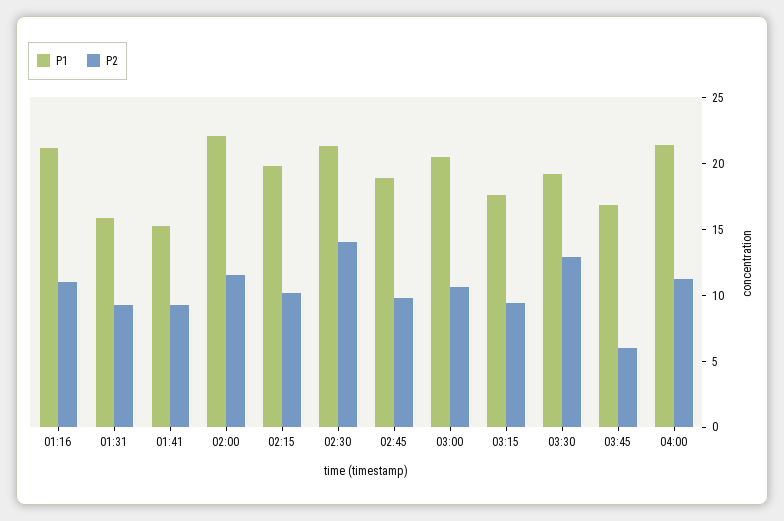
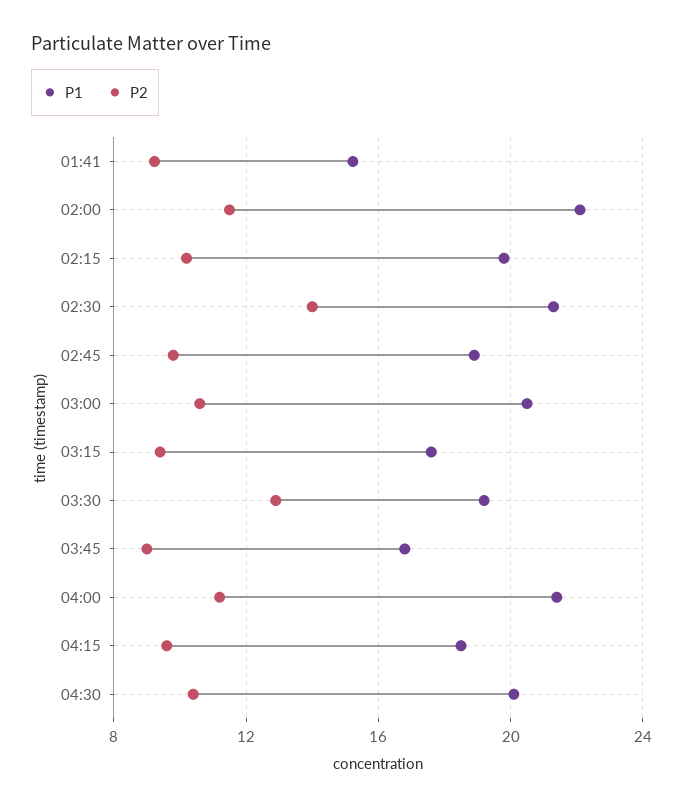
P1, 01:16: 21 -> none
P2, 01:16: 11 -> none
P1, 01:31: 16 -> none
P2, 01:31: 9 -> none
P2, 03:45: 6 -> 9
P1, 04:15: none -> 18.5
P2, 04:15: none -> 9.5
P1, 04:30: none -> 20
P2, 04:30: none -> 10.5

